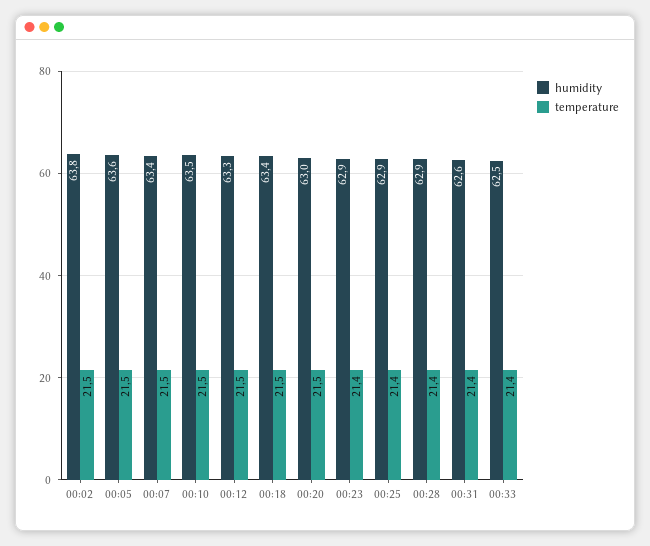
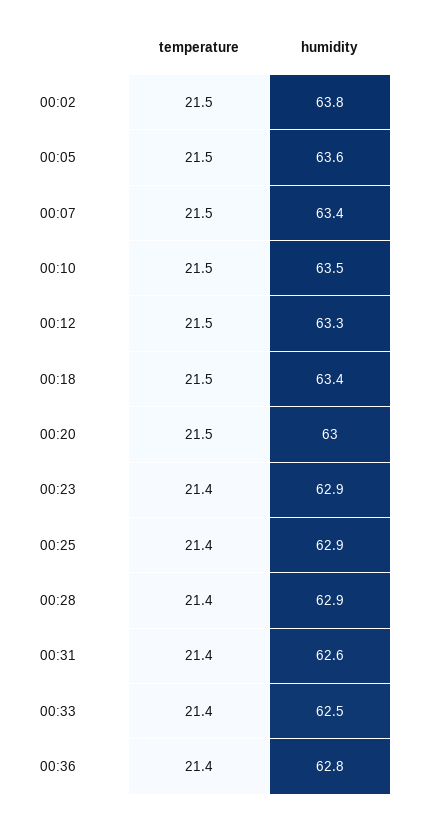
temperature, 00:36: none -> 21.4
humidity, 00:36: none -> 62.8

